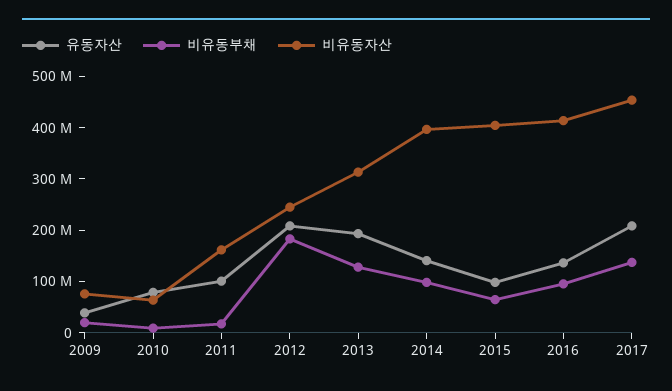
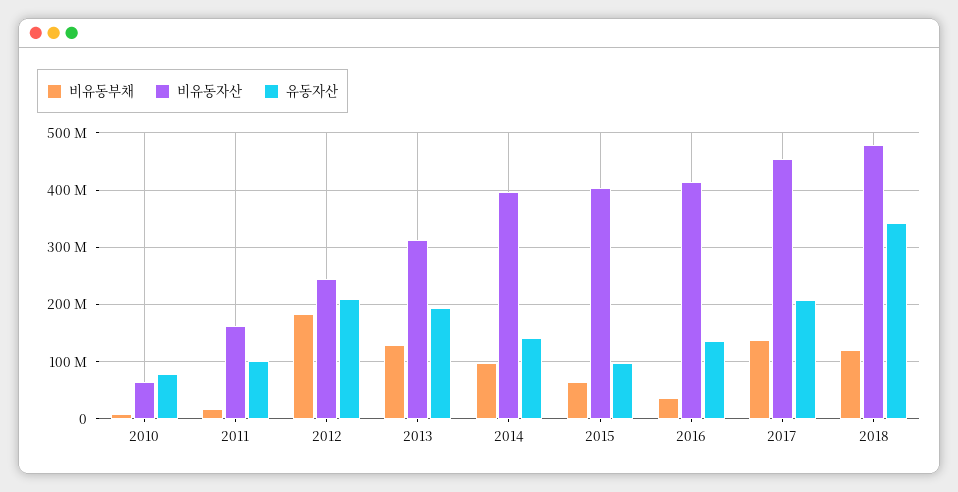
유동자산, 2009: 40000000 -> none
비유동부채, 2009: 20000000 -> none
비유동자산, 2009: 80000000 -> none
비유동부채, 2016: 100000000 -> 40000000
비유동부채, 2018: none -> 120000000
비유동자산, 2018: none -> 480000000
유동자산, 2018: none -> 340000000

